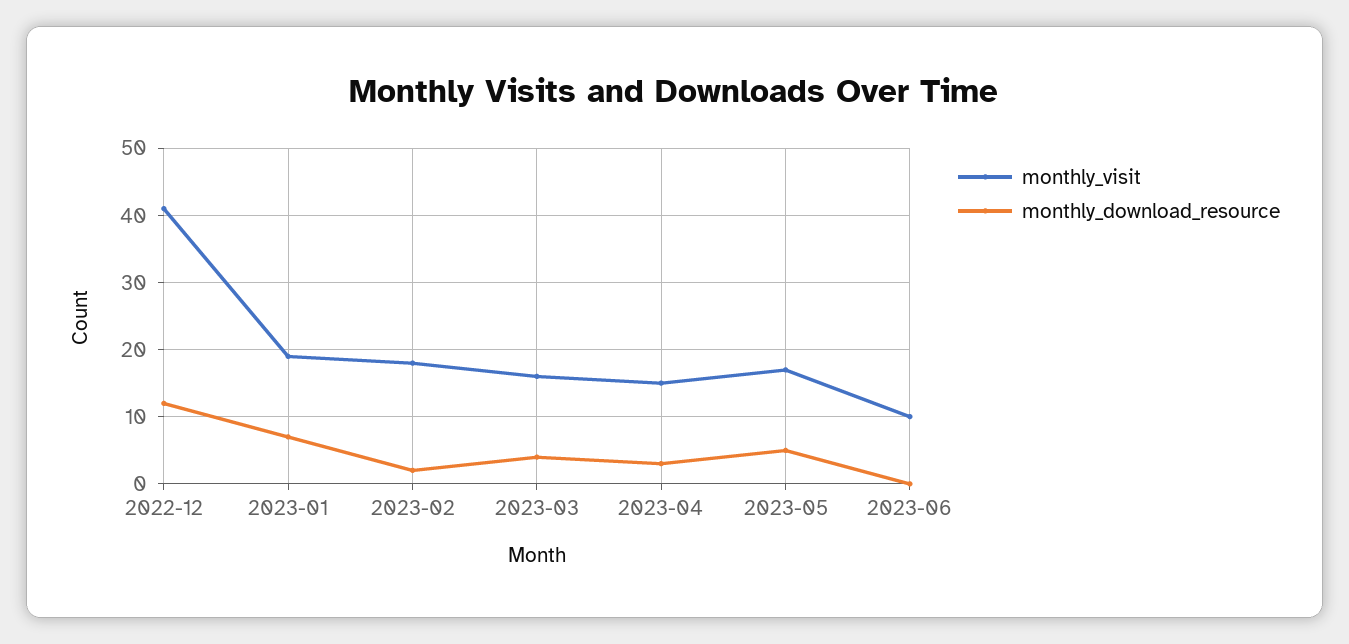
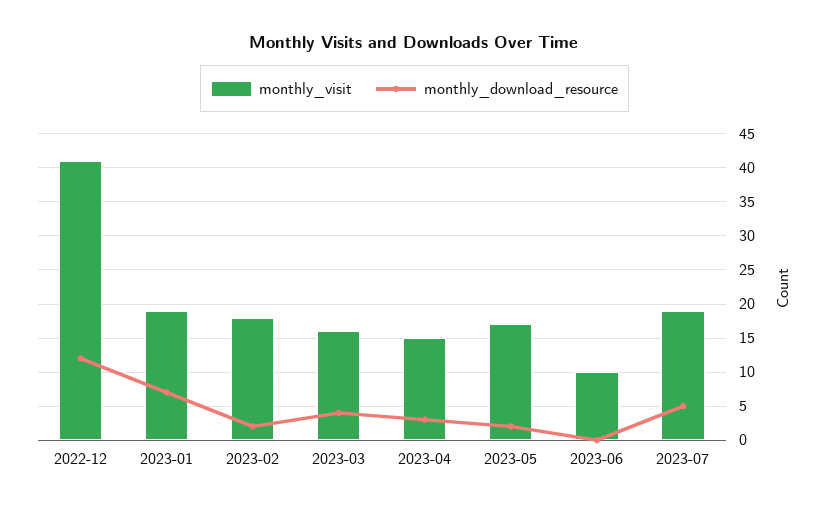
monthly_download_resource, 2023-05: 5 -> 2
monthly_visit, 2023-07: none -> 19
monthly_download_resource, 2023-07: none -> 5

